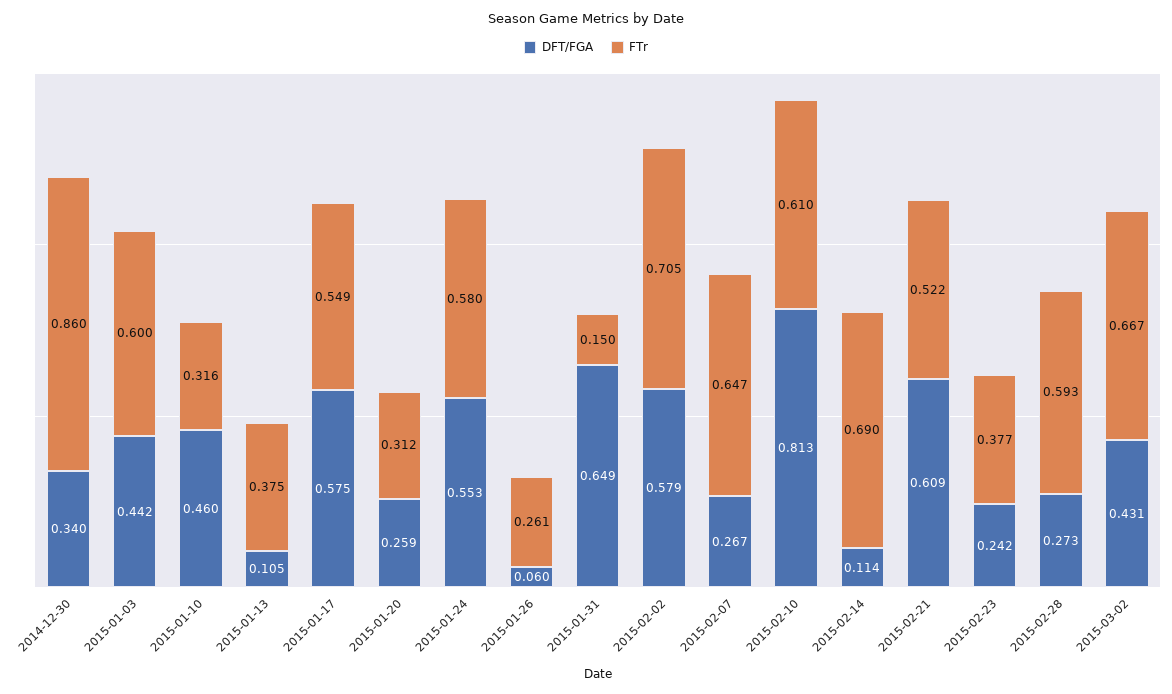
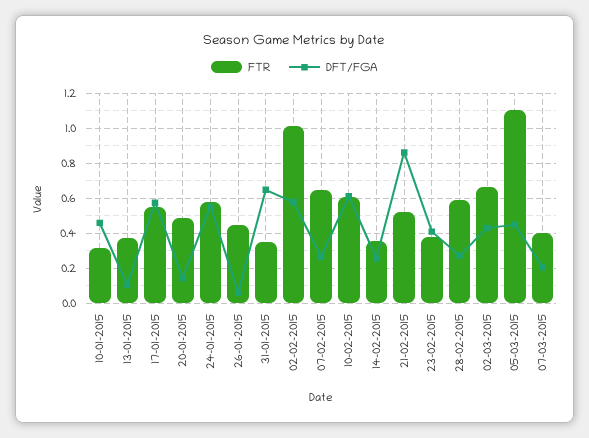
DFT/FGA, 2014-12-30: 0.34 -> none
FTr, 2014-12-30: 0.86 -> none
DFT/FGA, 2015-01-03: 0.442 -> none
FTr, 2015-01-03: 0.6 -> none
DFT/FGA, 2015-01-20: 0.259 -> 0.15
FTr, 2015-01-20: 0.312 -> 0.5
FTr, 2015-01-26: 0.261 -> 0.45
FTr, 2015-01-31: 0.15 -> 0.35
FTr, 2015-02-02: 0.705 -> 1
DFT/FGA, 2015-02-10: 0.813 -> 0.6
DFT/FGA, 2015-02-14: 0.114 -> 0.25
FTr, 2015-02-14: 0.69 -> 0.35
DFT/FGA, 2015-02-21: 0.609 -> 0.85
DFT/FGA, 2015-02-23: 0.242 -> 0.4
FTr, 05-03-2015: none -> 1.1
DFT/FGA, 05-03-2015: none -> 0.45
FTr, 07-03-2015: none -> 0.4
DFT/FGA, 07-03-2015: none -> 0.2

